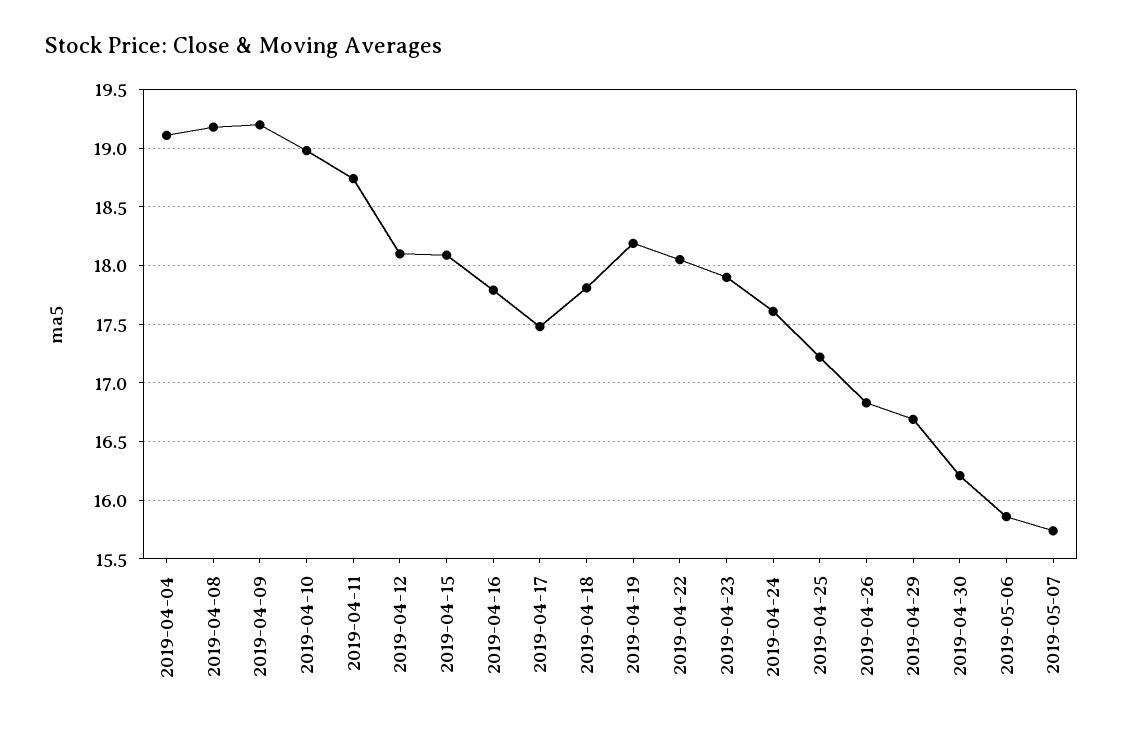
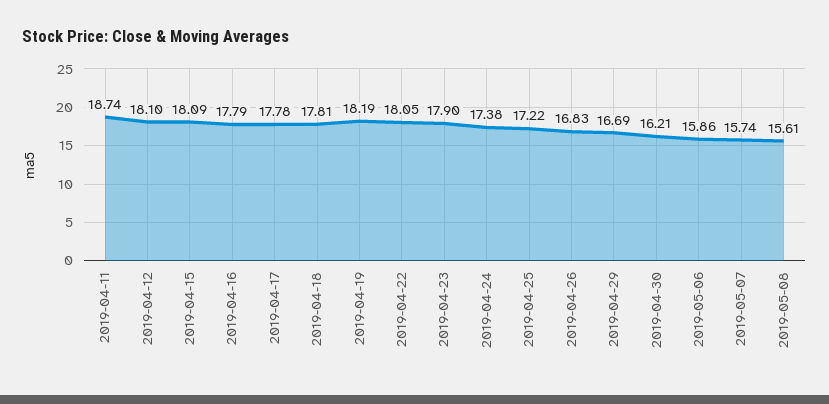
2019-04-04: 19.1 -> none
2019-04-08: 19.2 -> none
2019-04-09: 19.2 -> none
2019-04-10: 19 -> none
2019-04-17: 17.5 -> 17.78
2019-04-24: 17.6 -> 17.38
2019-05-08: none -> 15.61

